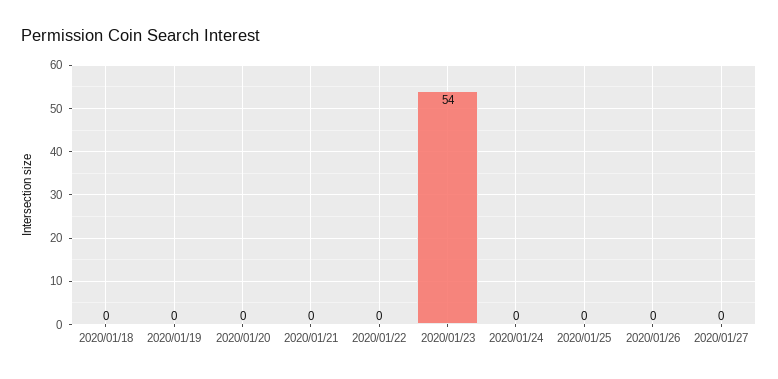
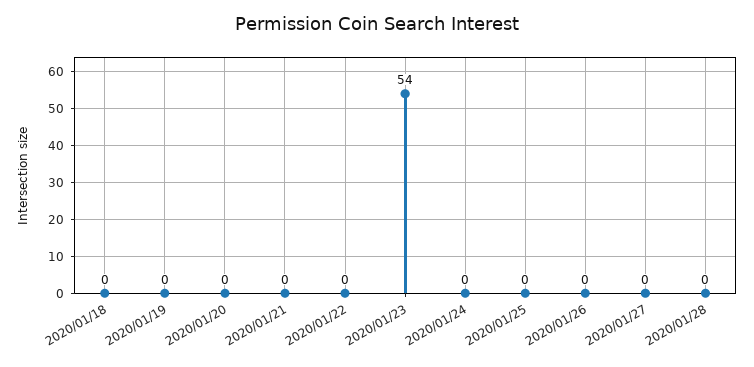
2020/01/28: none -> 0

